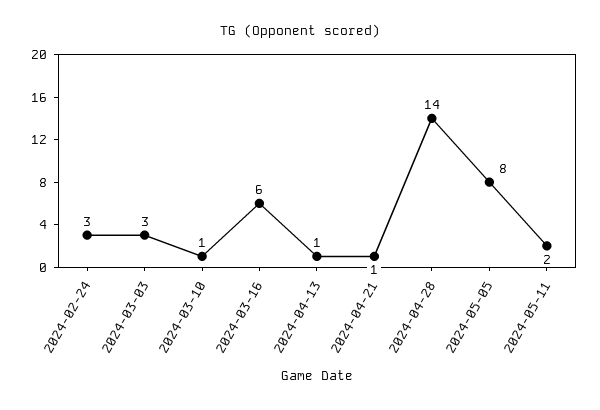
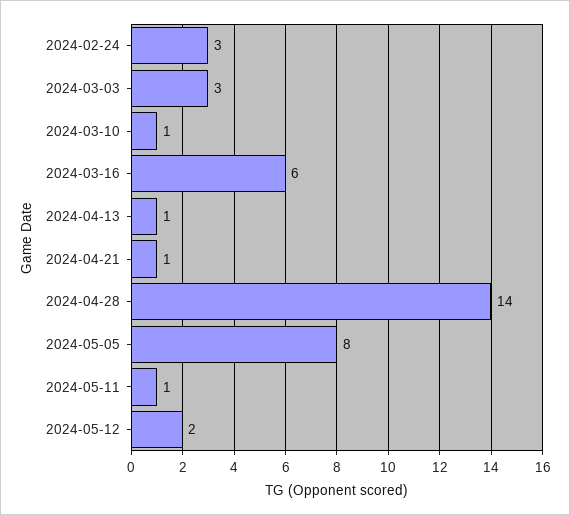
2024-05-11: 2 -> 1
2024-05-12: none -> 2

